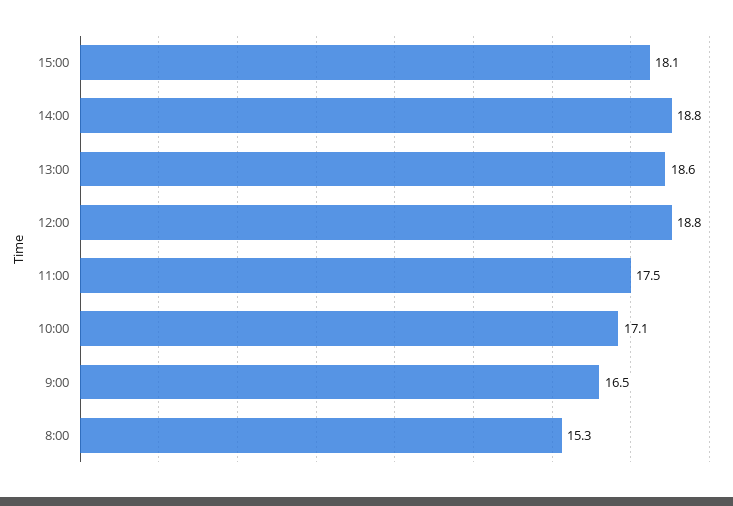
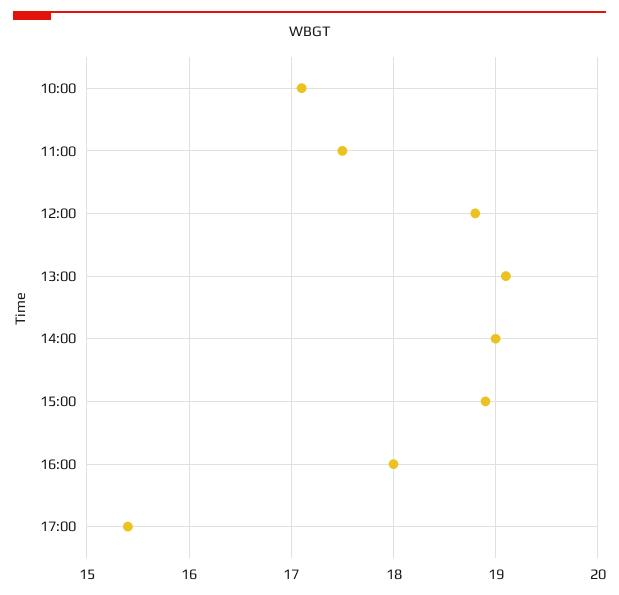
15:00: 18.1 -> 18.9
14:00: 18.8 -> 19
13:00: 18.6 -> 19.1
9:00: 16.5 -> none
8:00: 15.3 -> none
16:00: none -> 18
17:00: none -> 15.4

